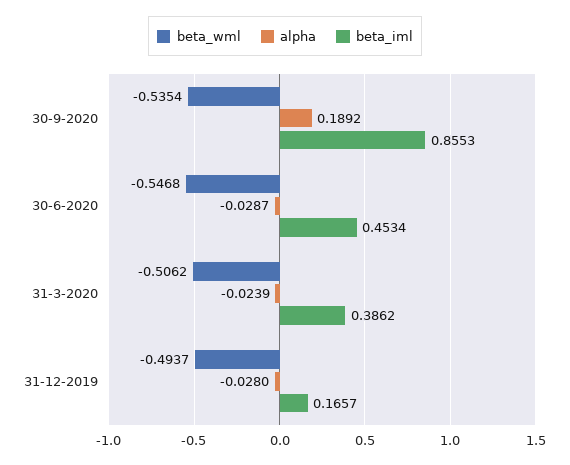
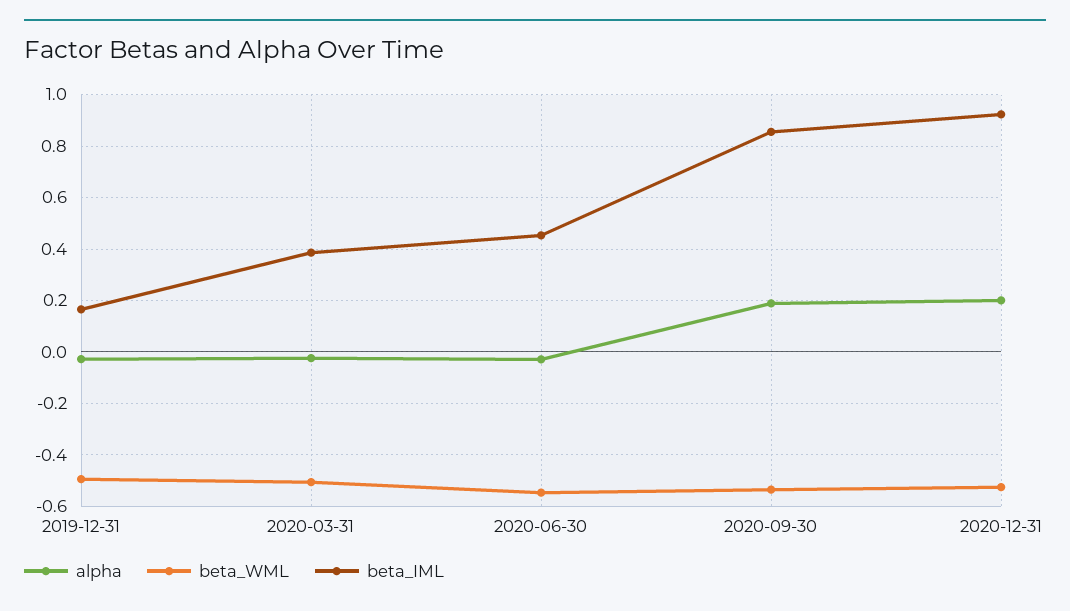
alpha, 2020-12-31: none -> 0.2
beta_wml, 2020-12-31: none -> -0.525
beta_iml, 2020-12-31: none -> 0.925

